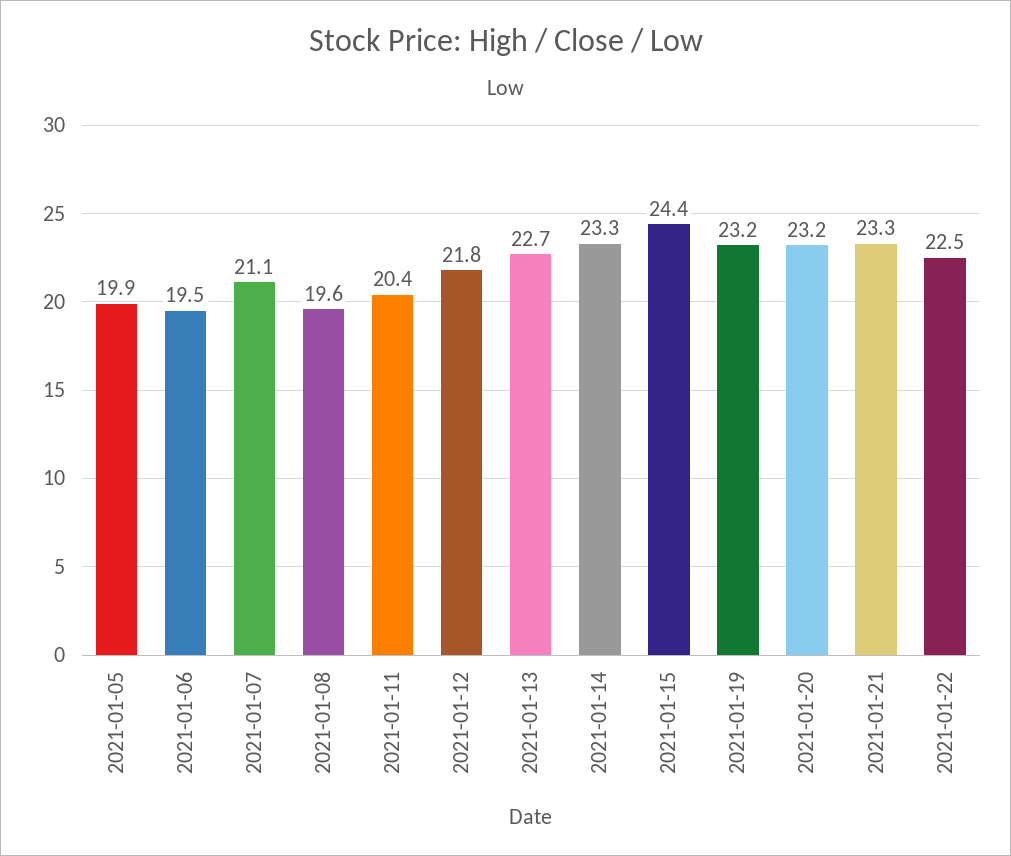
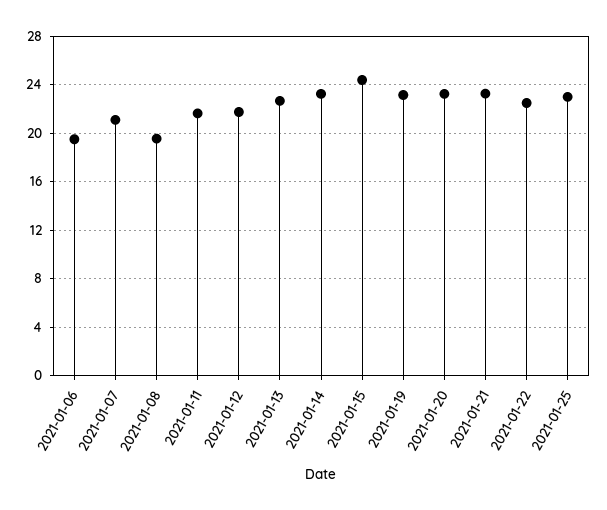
2021-01-05: 19.9 -> none
2021-01-11: 20.4 -> 21.5
2021-01-25: none -> 23

